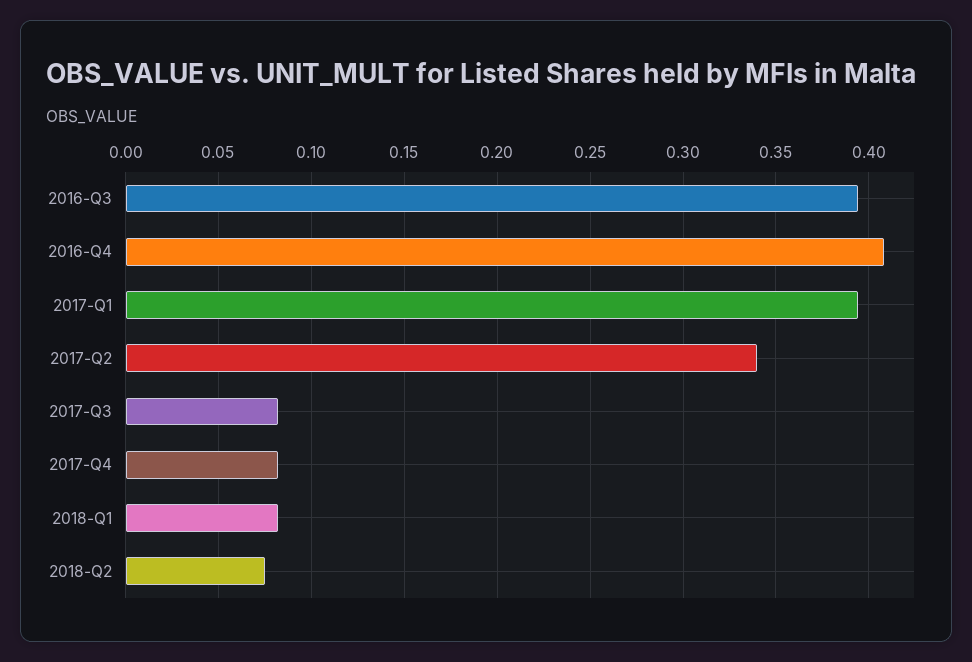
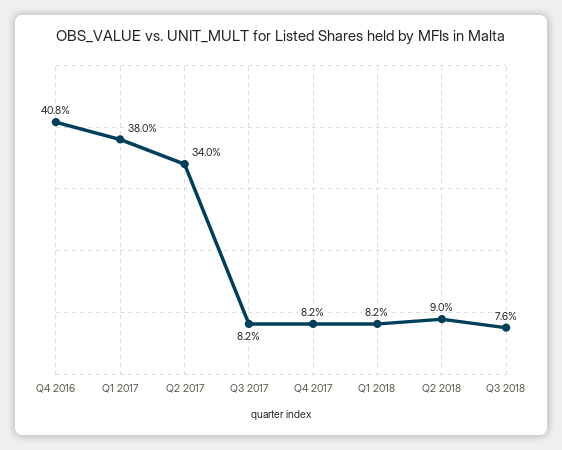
2016-Q3: 0.395 -> none
2017-Q1: 0.395 -> 0.38
2018-Q2: 0.075 -> 0.09
Q3 2018: none -> 0.076

